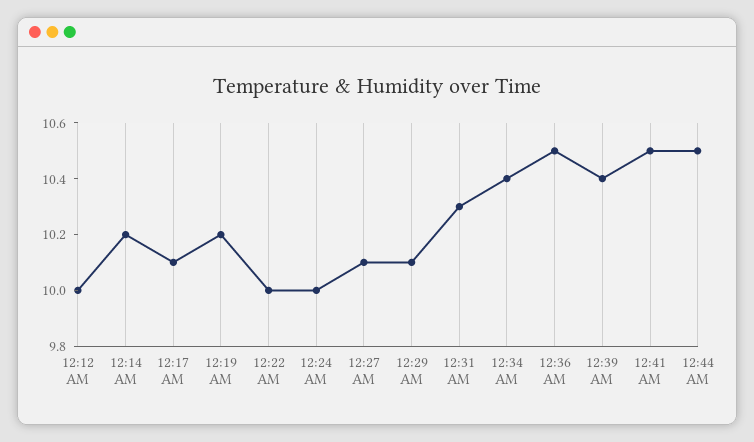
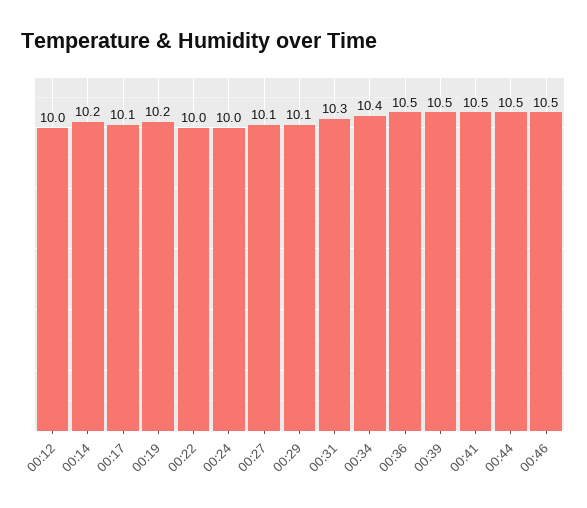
12:39 AM: 10.4 -> 10.5
00:46: none -> 10.5

